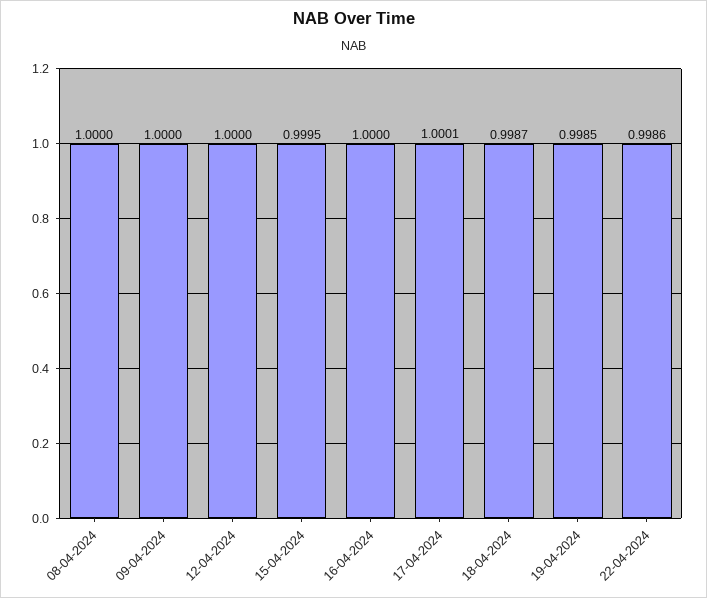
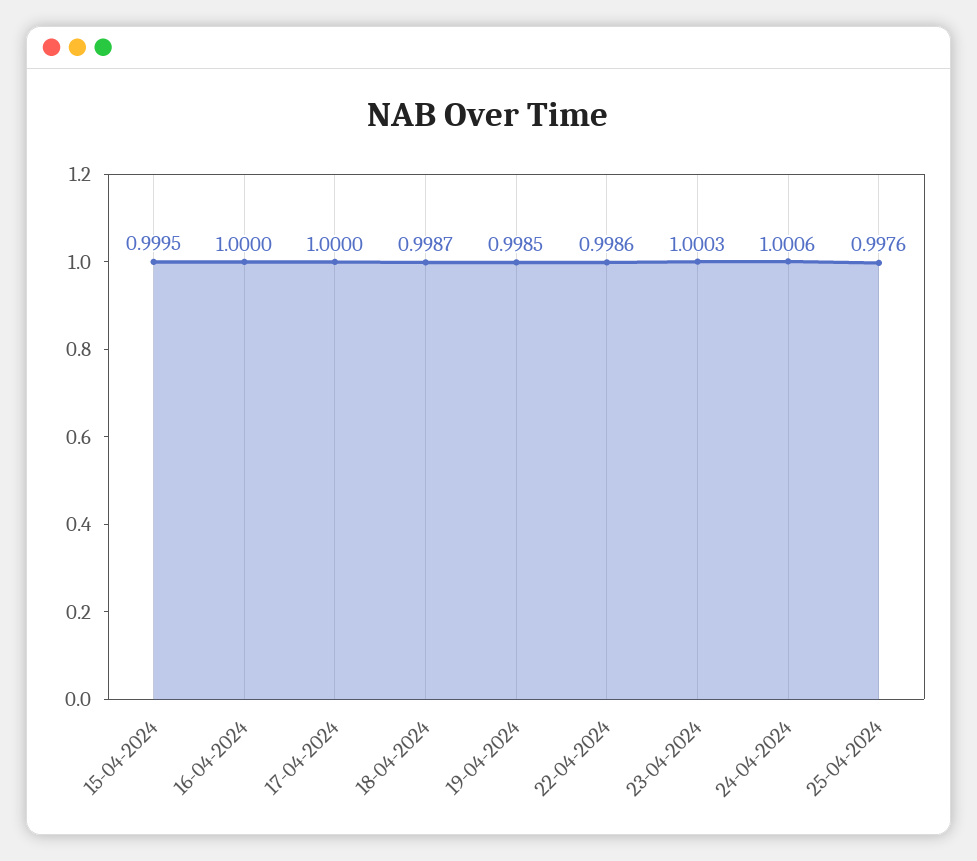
08-04-2024: 1 -> none
09-04-2024: 1 -> none
12-04-2024: 1 -> none
17-04-2024: 1.0001 -> 1
23-04-2024: none -> 1.0003
24-04-2024: none -> 1.0006
25-04-2024: none -> 0.9976

